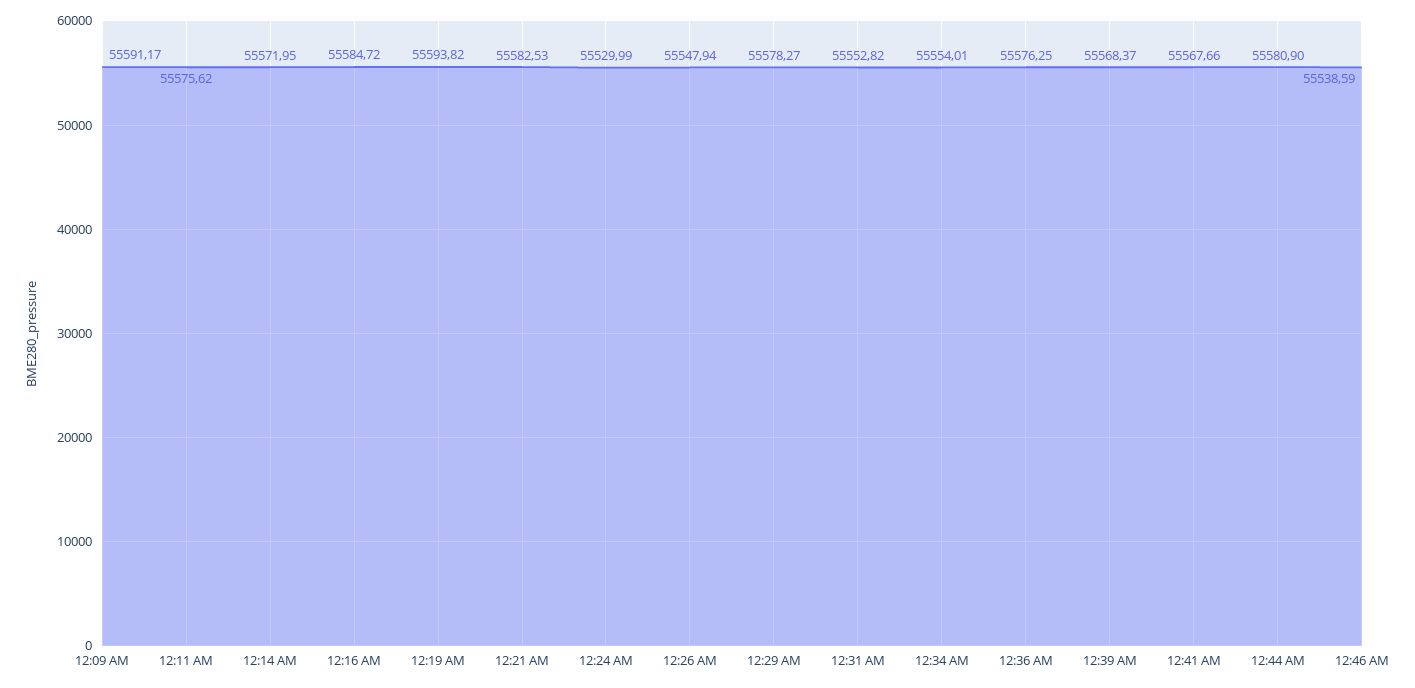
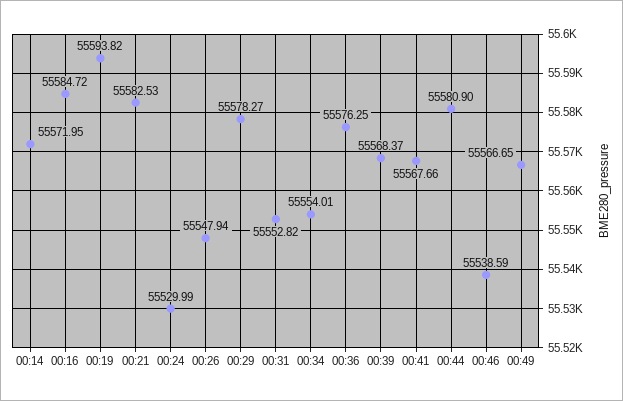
12:09 AM: 55591.17 -> none
12:11 AM: 55575.62 -> none
00:49: none -> 55566.65

